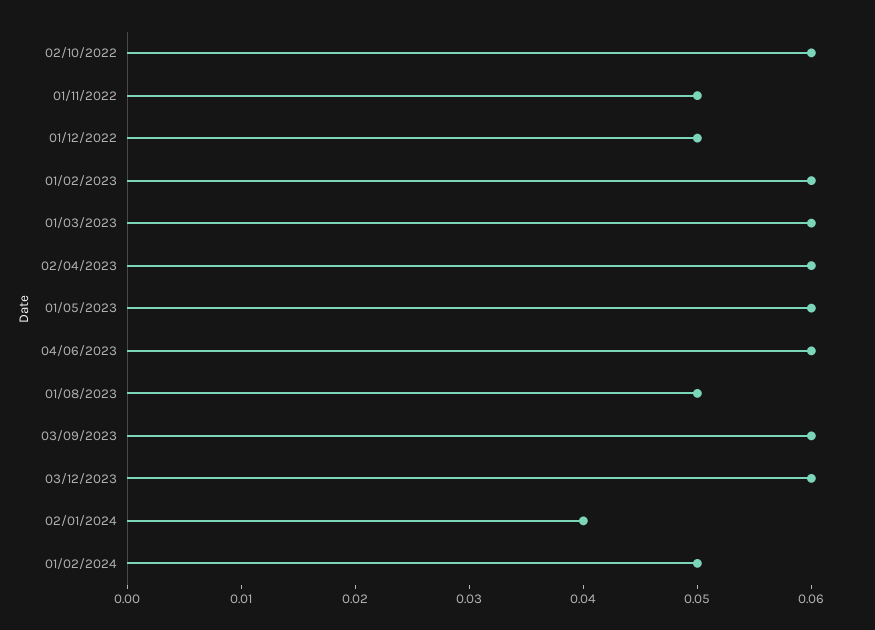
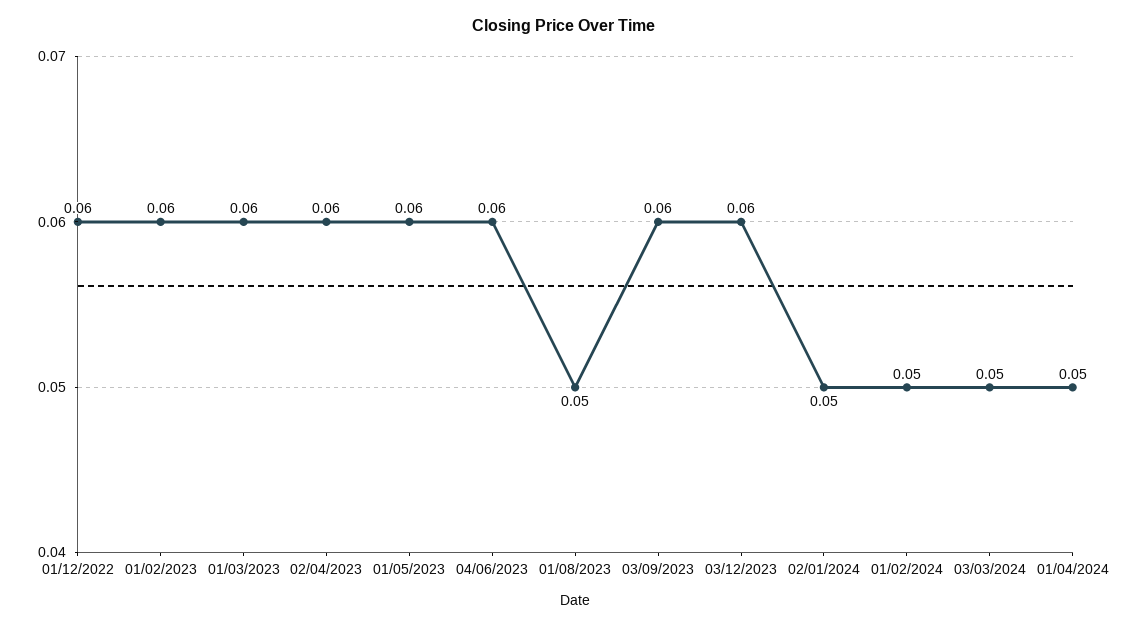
02/10/2022: 0.06 -> none
01/11/2022: 0.05 -> none
01/12/2022: 0.05 -> 0.06
02/01/2024: 0.04 -> 0.05
03/03/2024: none -> 0.05
01/04/2024: none -> 0.05

